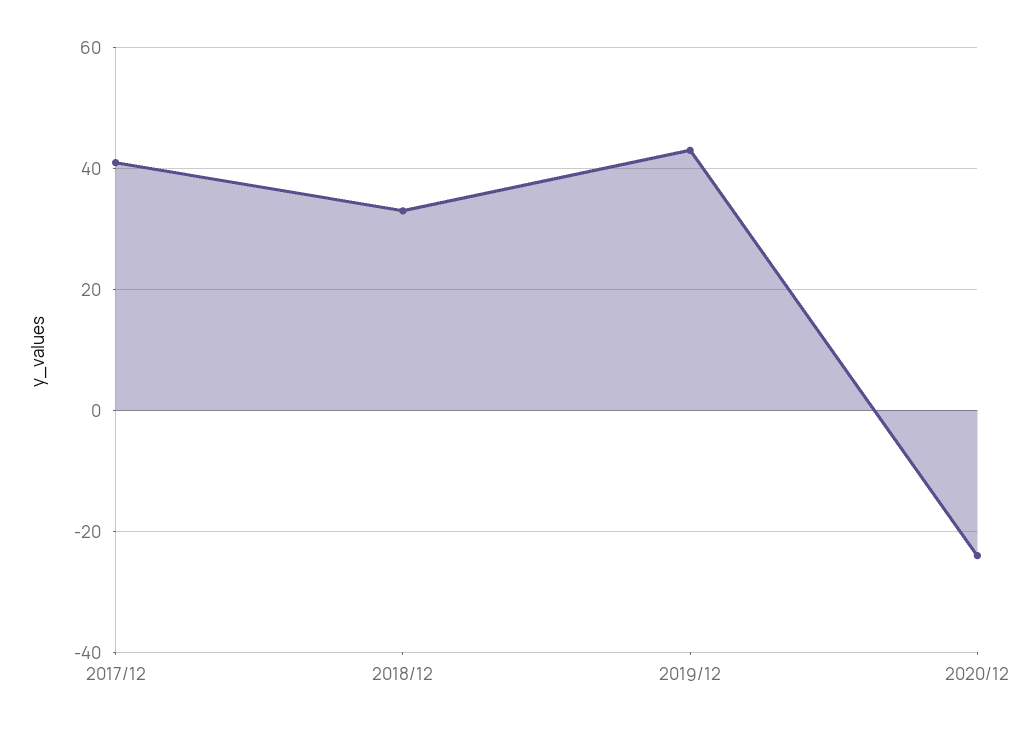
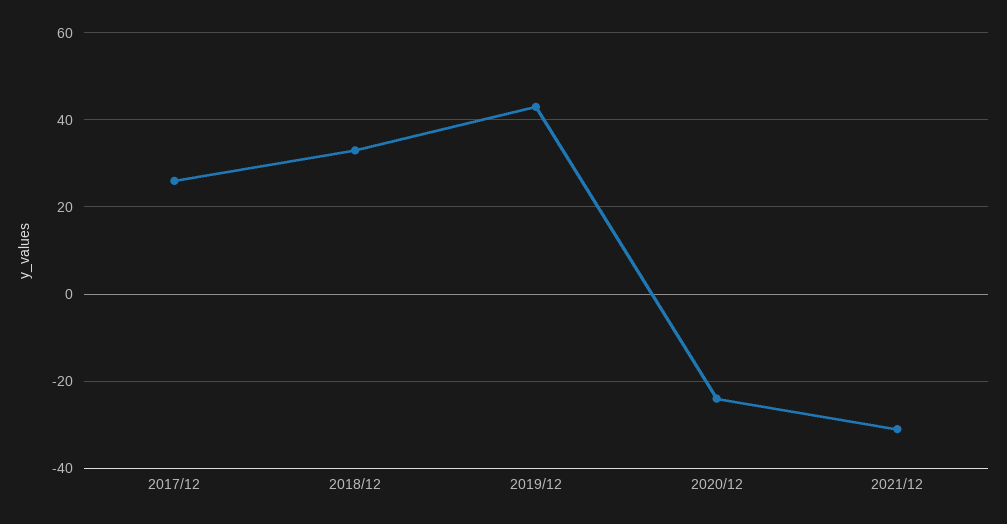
2017/12: 40 -> 25
2021/12: none -> -30

